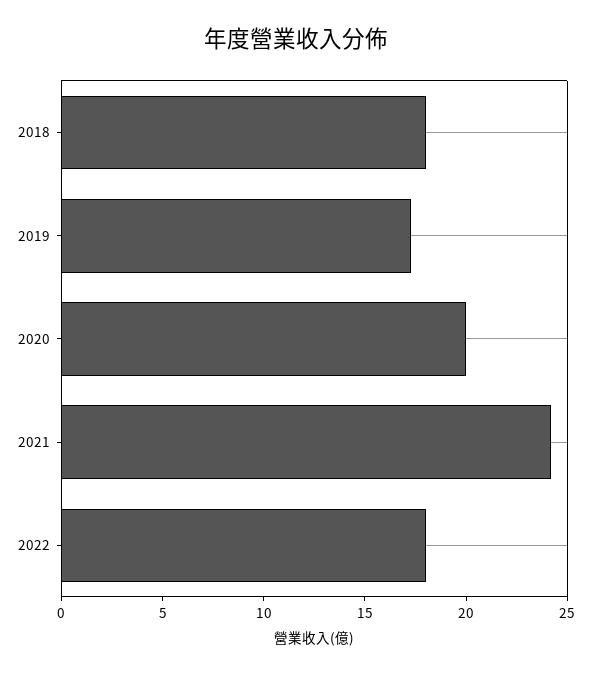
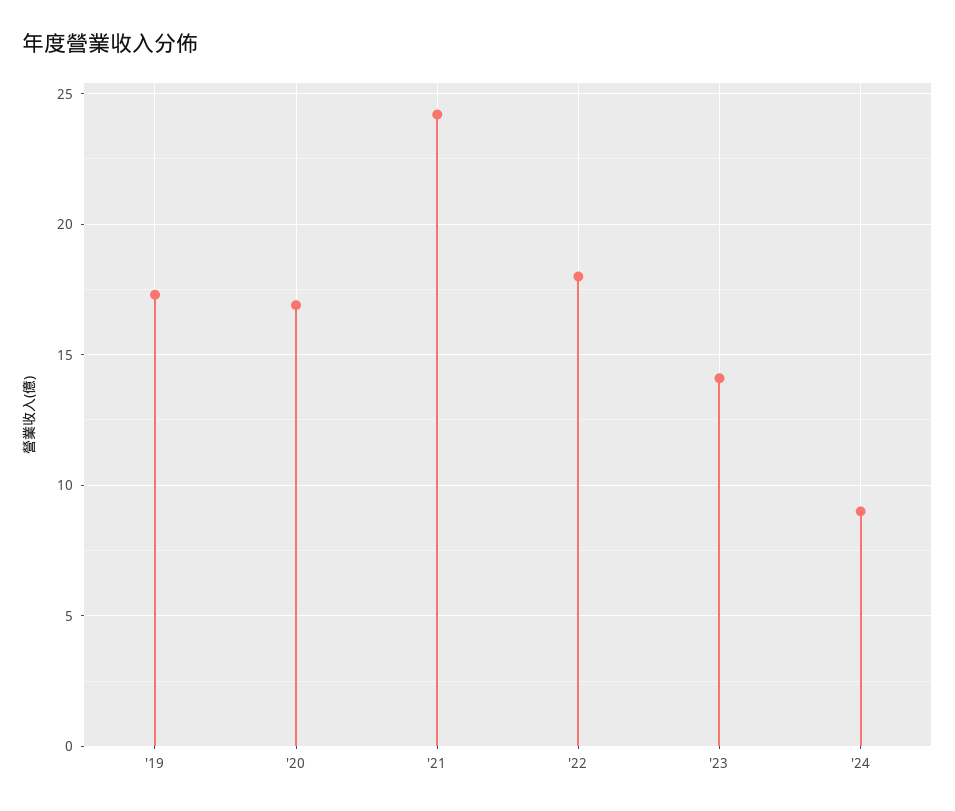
2018: 18 -> none
2020: 20 -> 17
'23: none -> 14
'24: none -> 9

